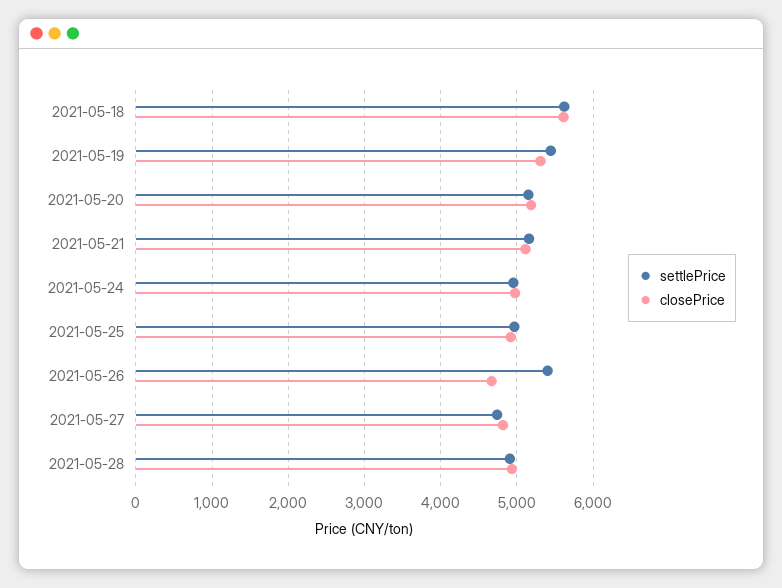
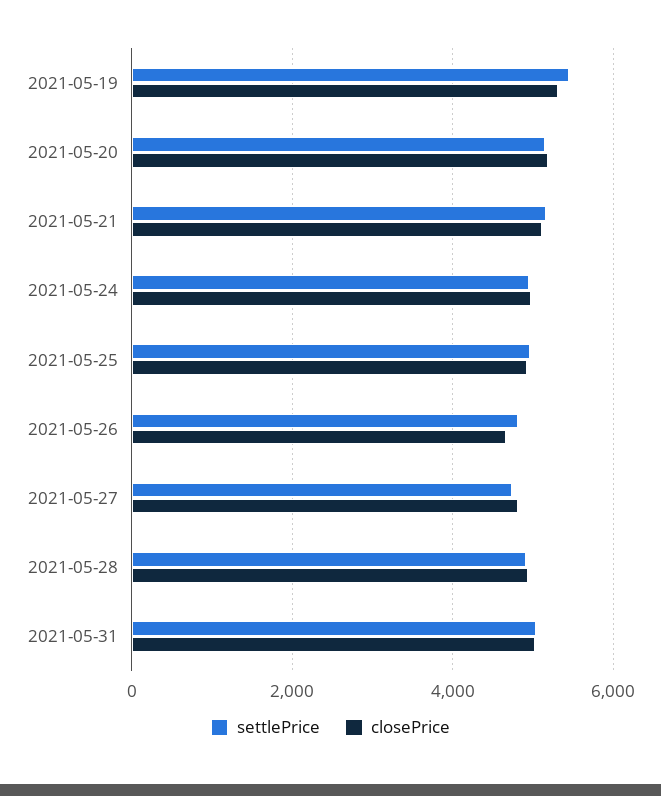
settlePrice, 2021-05-18: 5600 -> none
closePrice, 2021-05-18: 5600 -> none
settlePrice, 2021-05-26: 5400 -> 4800
settlePrice, 2021-05-31: none -> 5000
closePrice, 2021-05-31: none -> 5000

